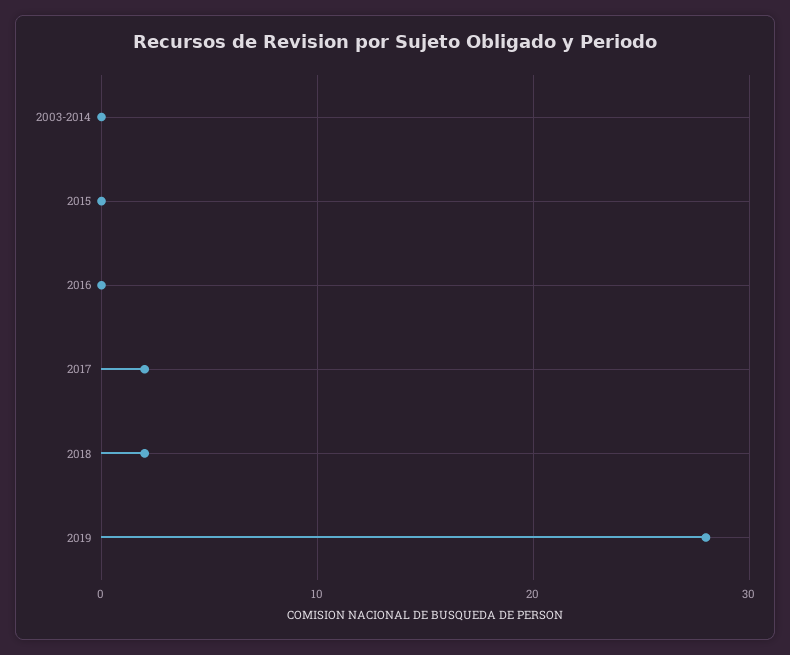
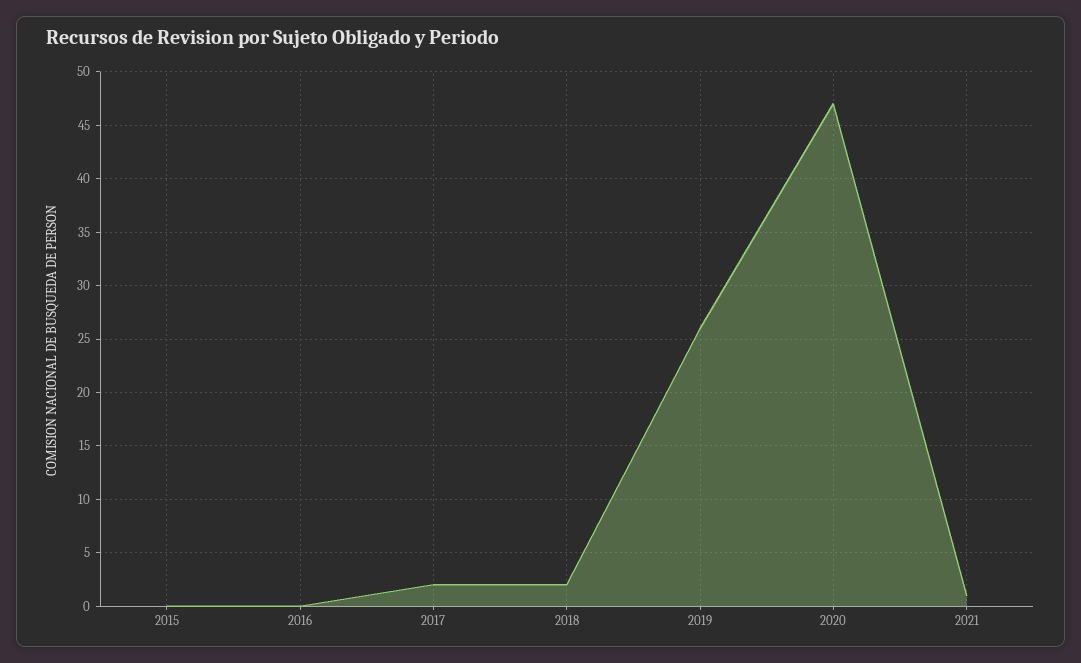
2003-2014: 0 -> none
2019: 28 -> 26
2020: none -> 47
2021: none -> 1

